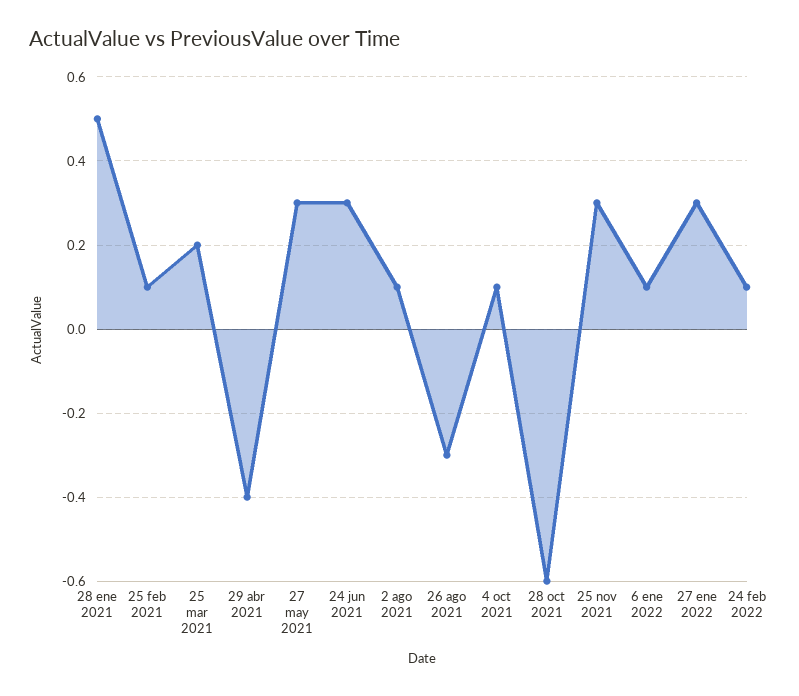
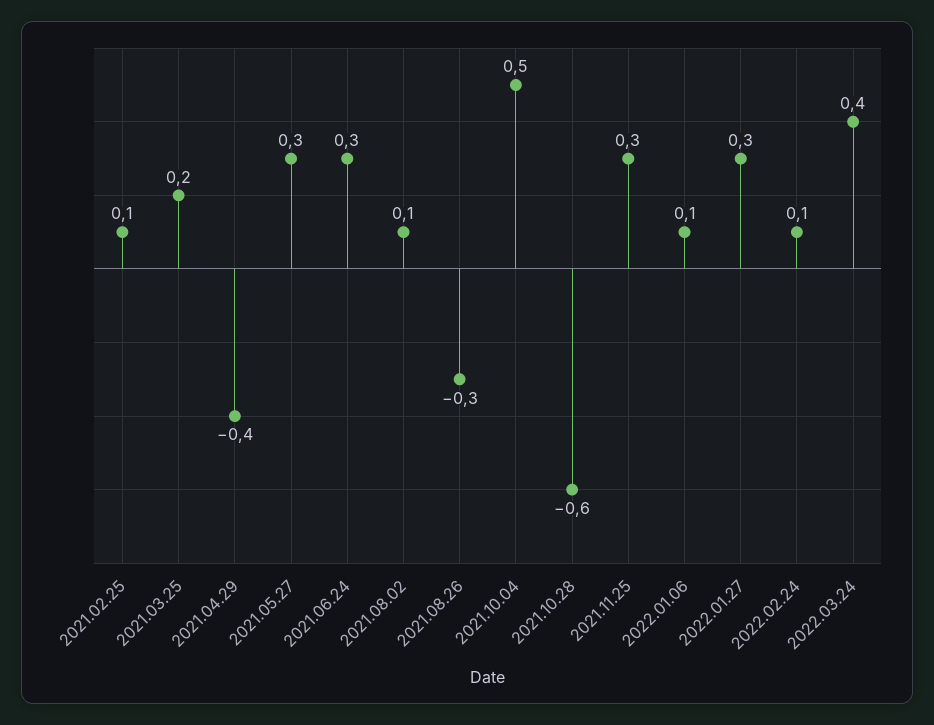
28 ene 2021: 0.5 -> none
4 oct 2021: 0.1 -> 0.5
2022.03.24: none -> 0.4

